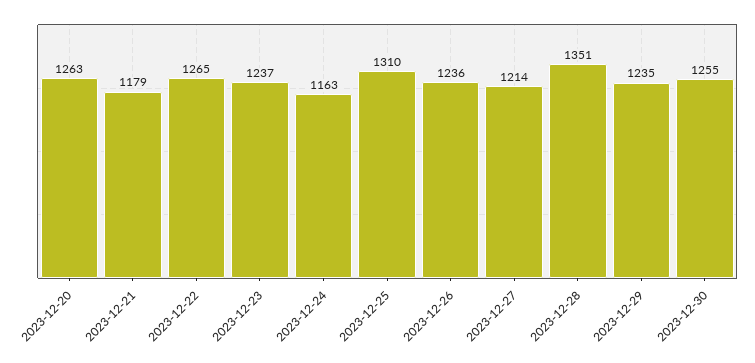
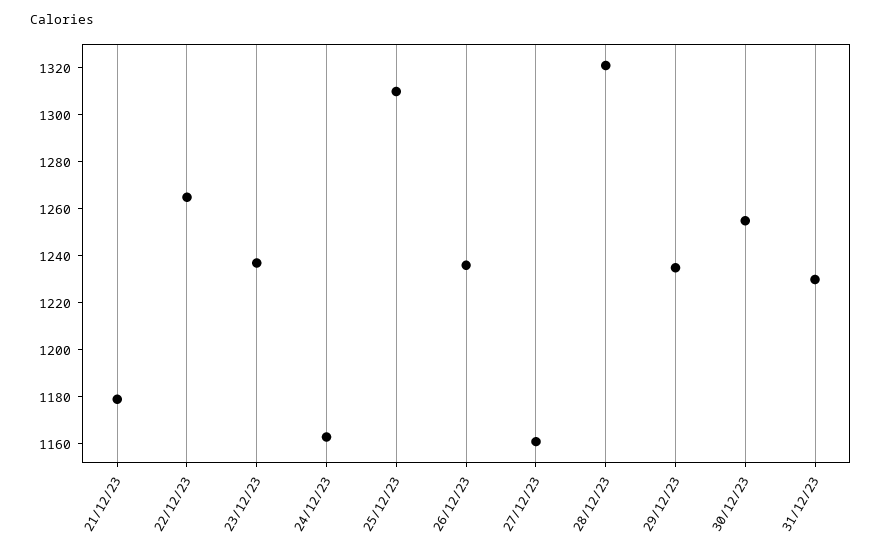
2023-12-20: 1263 -> none
2023-12-27: 1214 -> 1160
2023-12-28: 1351 -> 1320
31/12/23: none -> 1230

